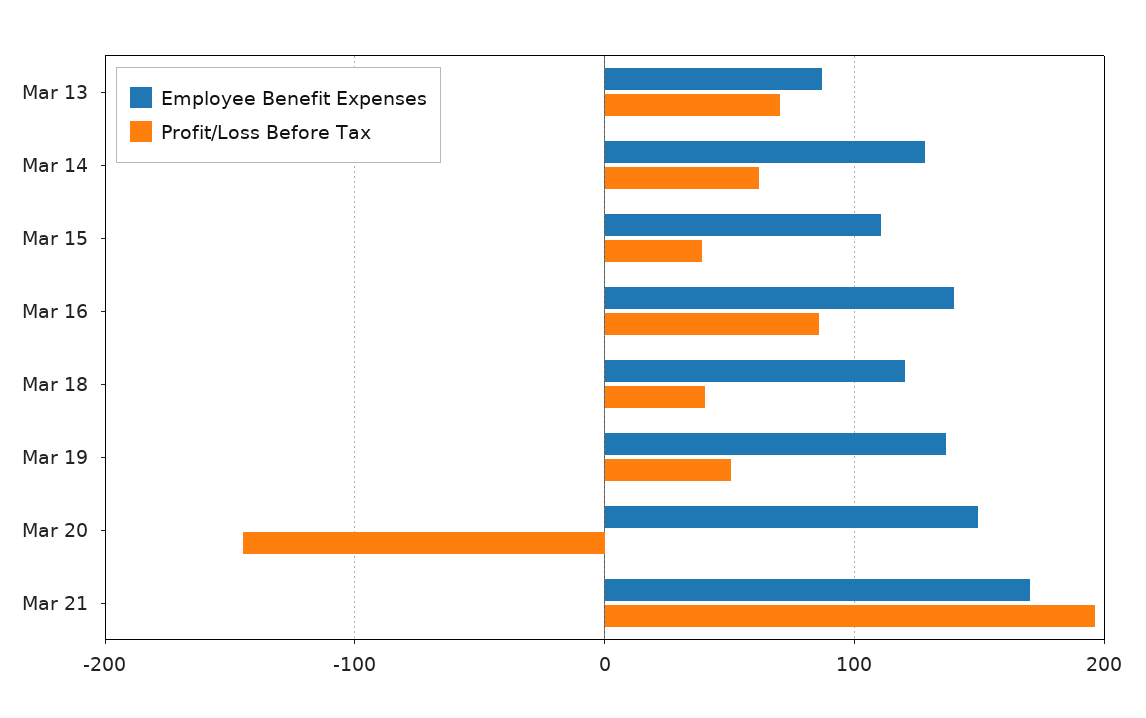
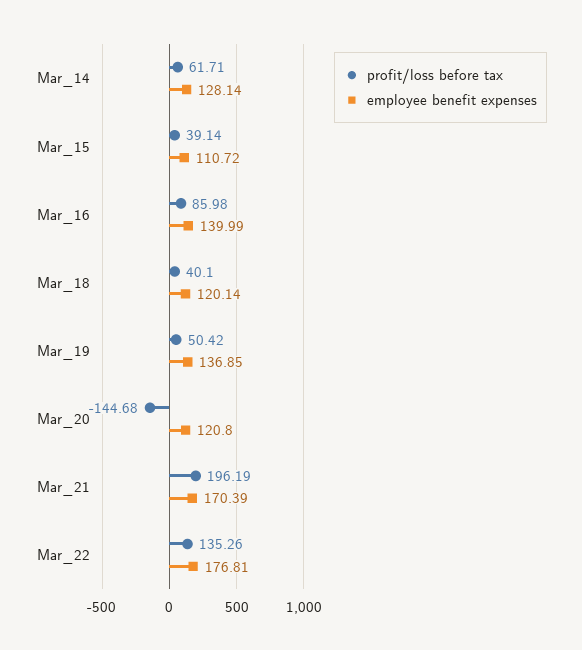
Employee Benefit Expenses, Mar 13: 90 -> none
Profit/Loss Before Tax, Mar 13: 70 -> none
Employee Benefit Expenses, Mar 20: 150 -> 120.8
Profit/Loss Before Tax, Mar_22: none -> 135.26
Employee Benefit Expenses, Mar_22: none -> 176.81

